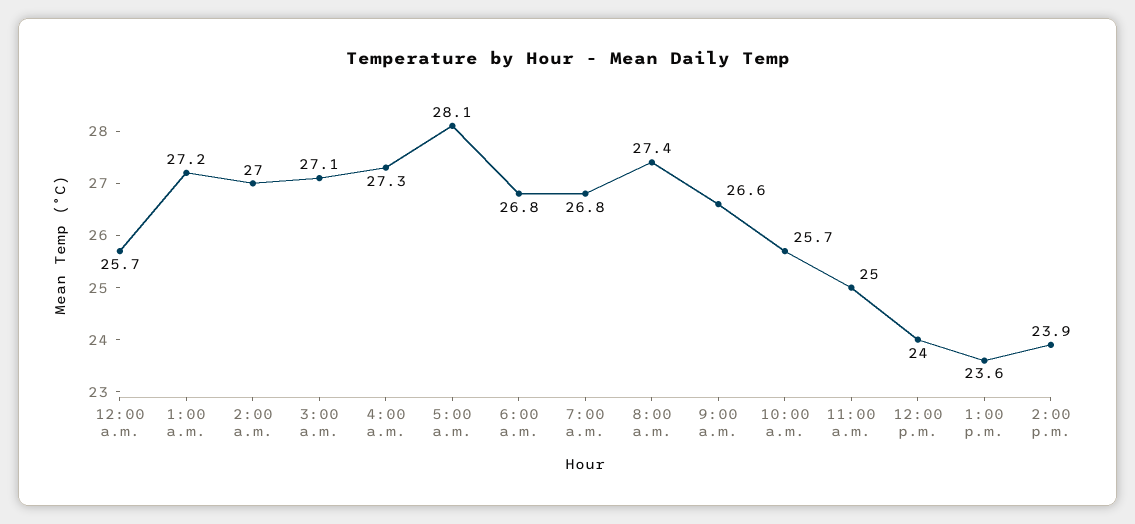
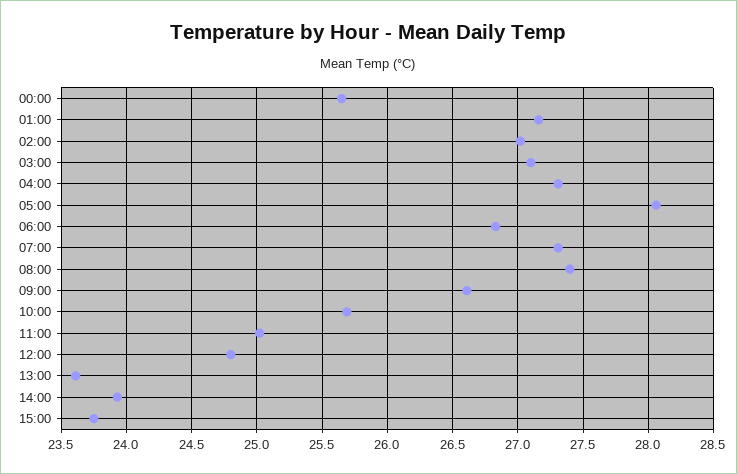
7:00 a.m.: 26.8 -> 27.3
12:00 p.m.: 24 -> 24.8
15:00: none -> 23.75

